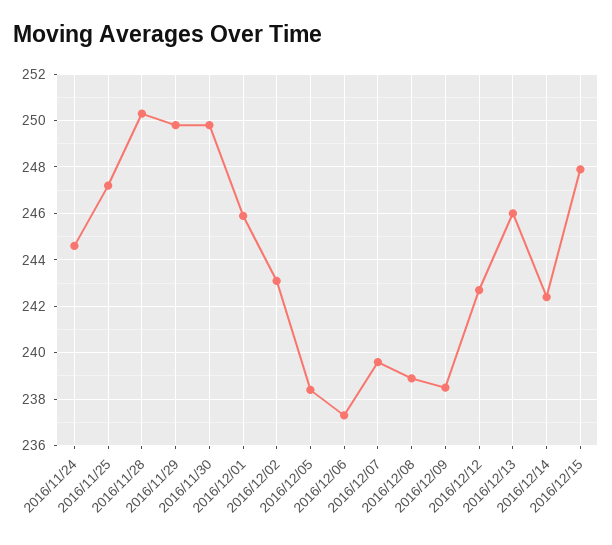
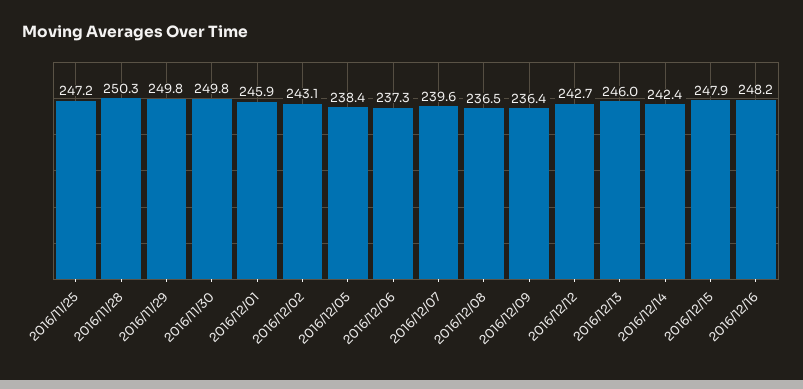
2016/11/24: 244.5 -> none
2016/12/08: 239 -> 236.5
2016/12/09: 238.5 -> 236.4
2016/12/16: none -> 248.2

